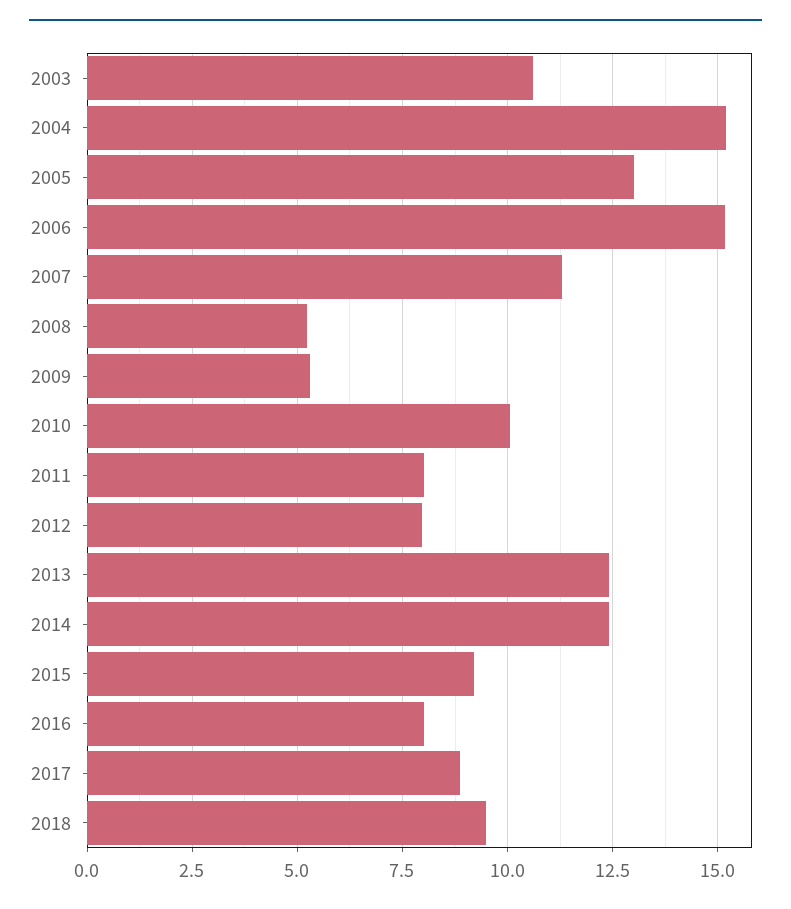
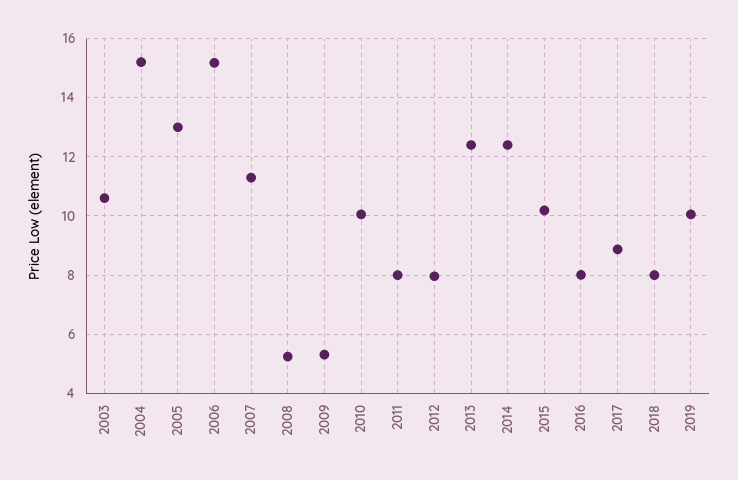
2015: 9.25 -> 10.25
2018: 9.5 -> 8
2019: none -> 10

